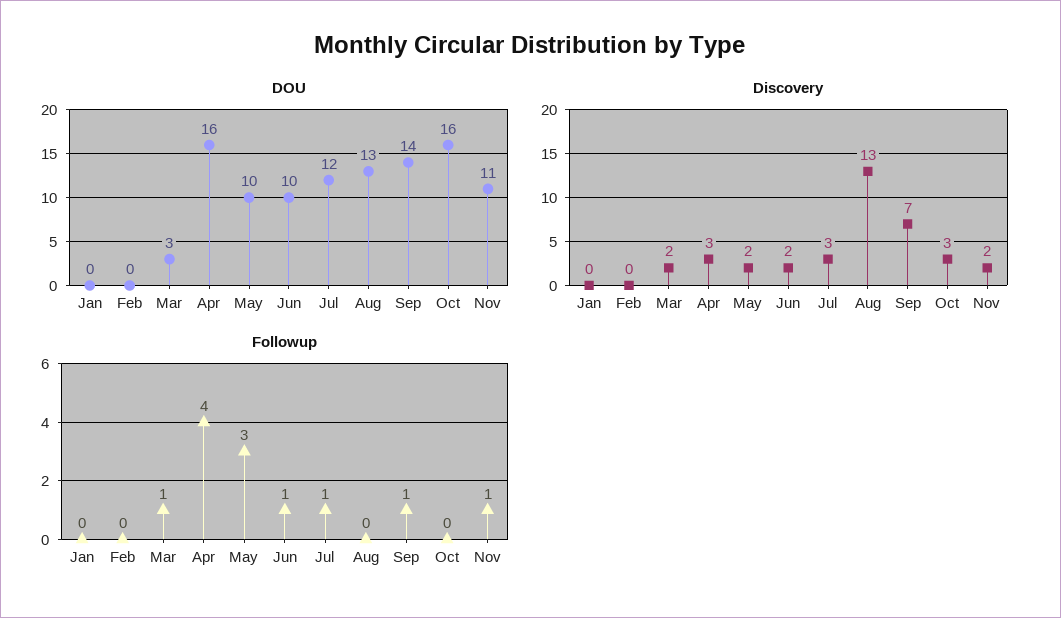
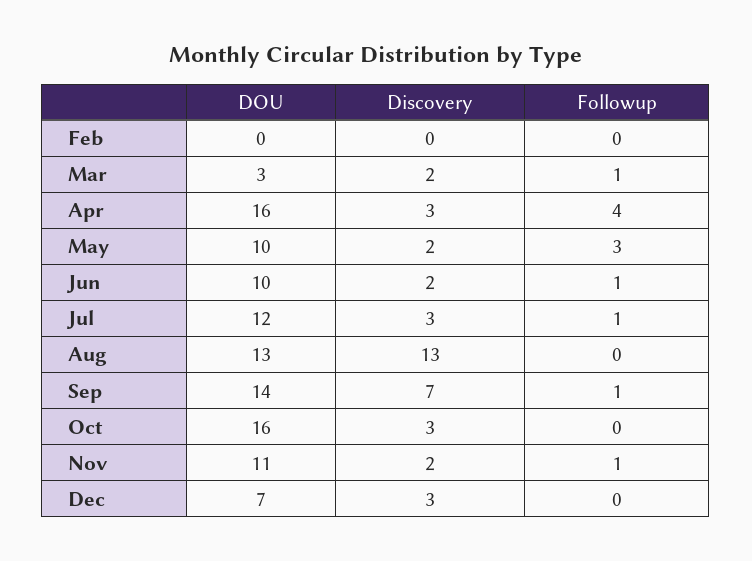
DOU, Jan: 0 -> none
Discovery, Jan: 0 -> none
Followup, Jan: 0 -> none
DOU, Dec: none -> 7
Discovery, Dec: none -> 3
Followup, Dec: none -> 0

